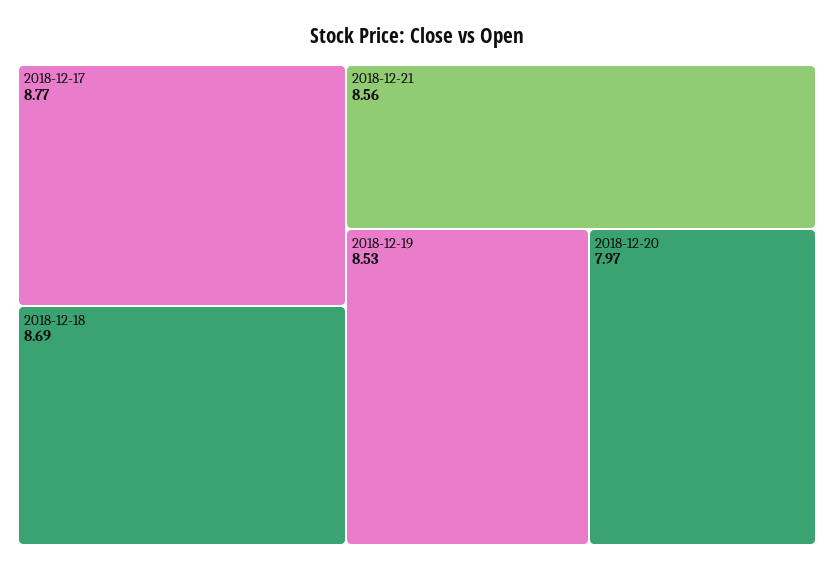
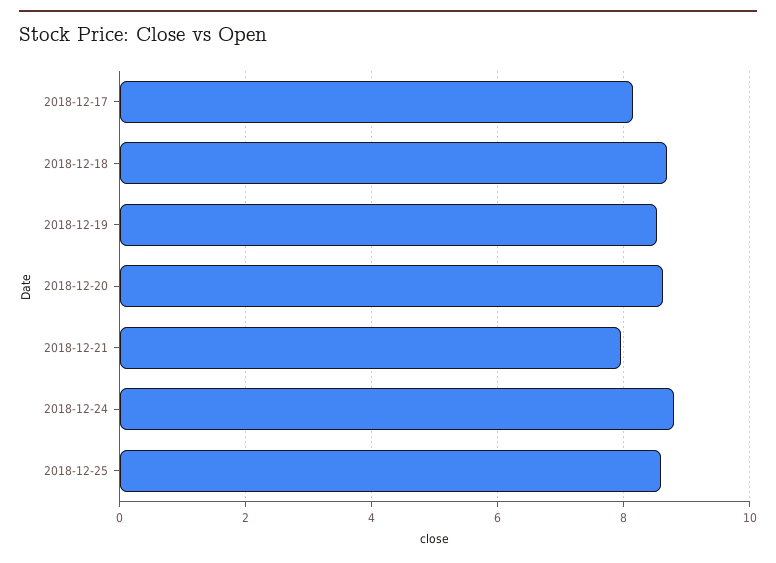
2018-12-17: 8.77 -> 8.2
2018-12-21: 8.56 -> 8
2018-12-20: 7.97 -> 8.6
2018-12-24: none -> 8.8
2018-12-25: none -> 8.6

